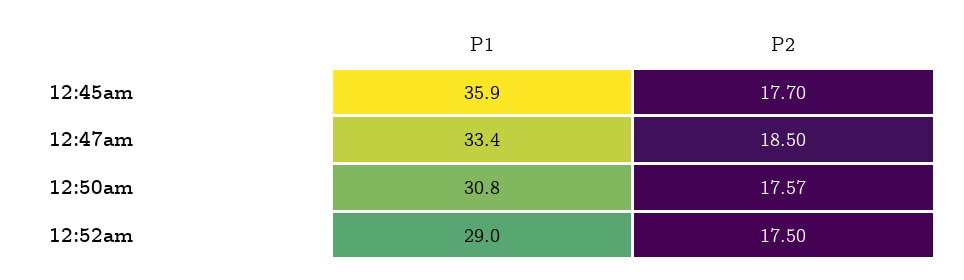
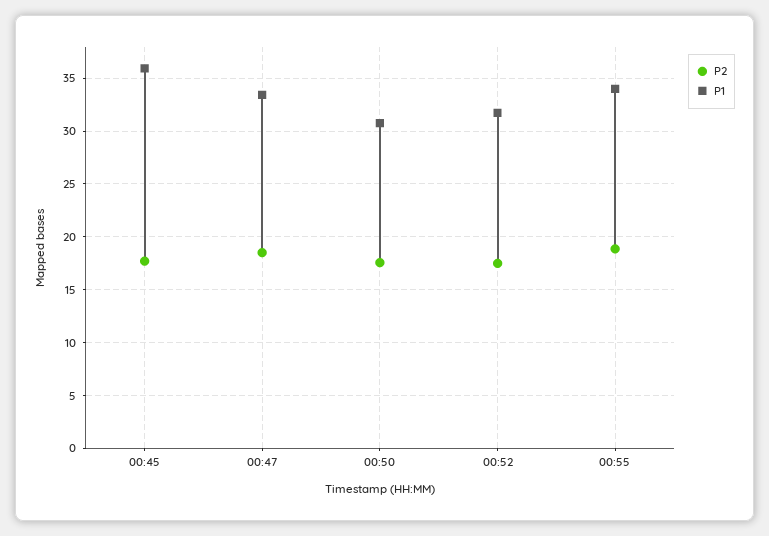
P1, 12:52am: 29 -> 32
P2, 00:55: none -> 19
P1, 00:55: none -> 34

